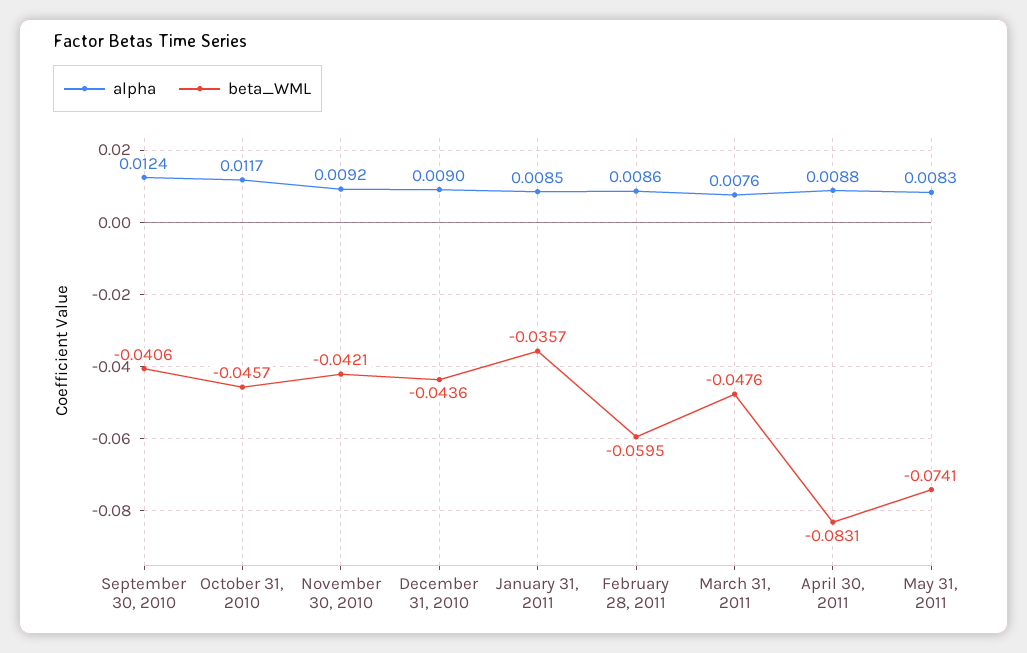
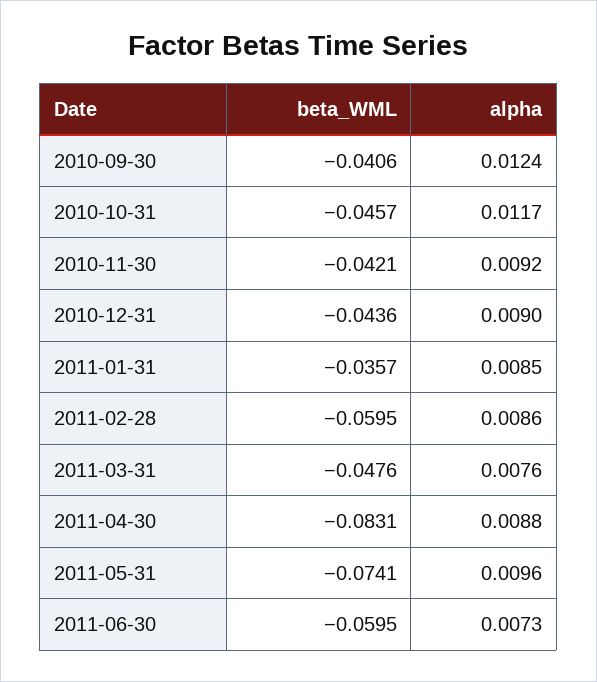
alpha, May 31, 2011: 0.0083 -> 0.0096
beta_WML, 2011-06-30: none -> -0.0595
alpha, 2011-06-30: none -> 0.0073

